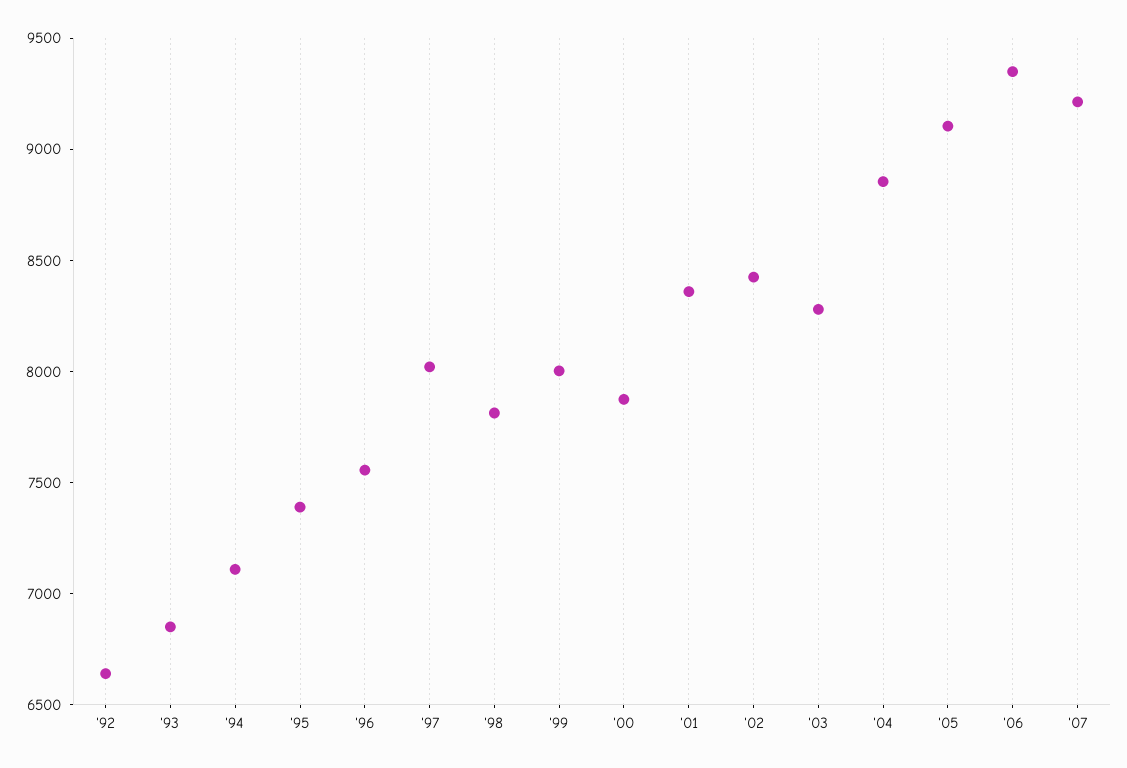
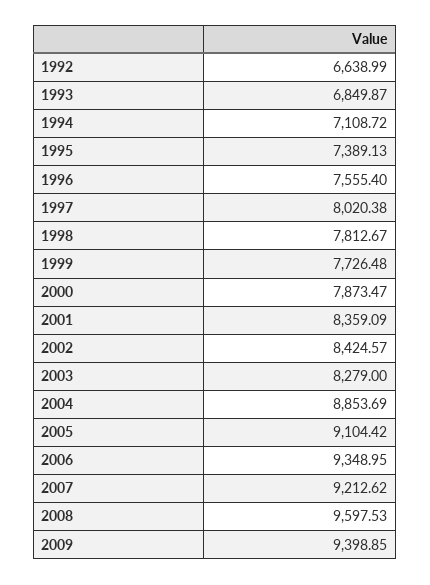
'99: 8000 -> 7726.48
2008: none -> 9597.53
2009: none -> 9398.85

